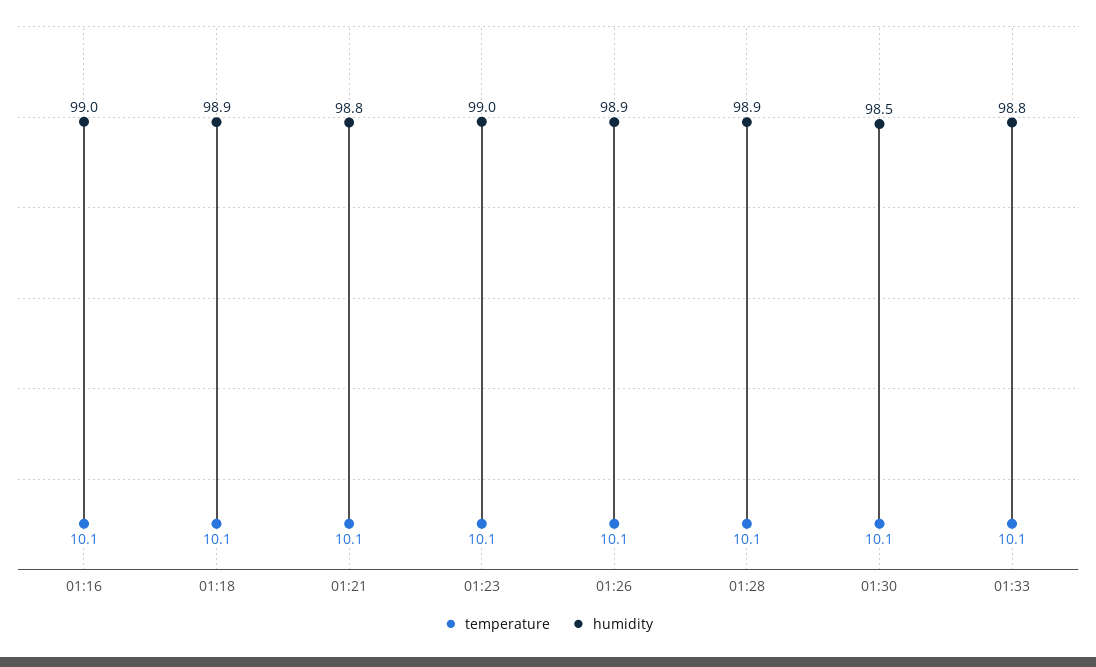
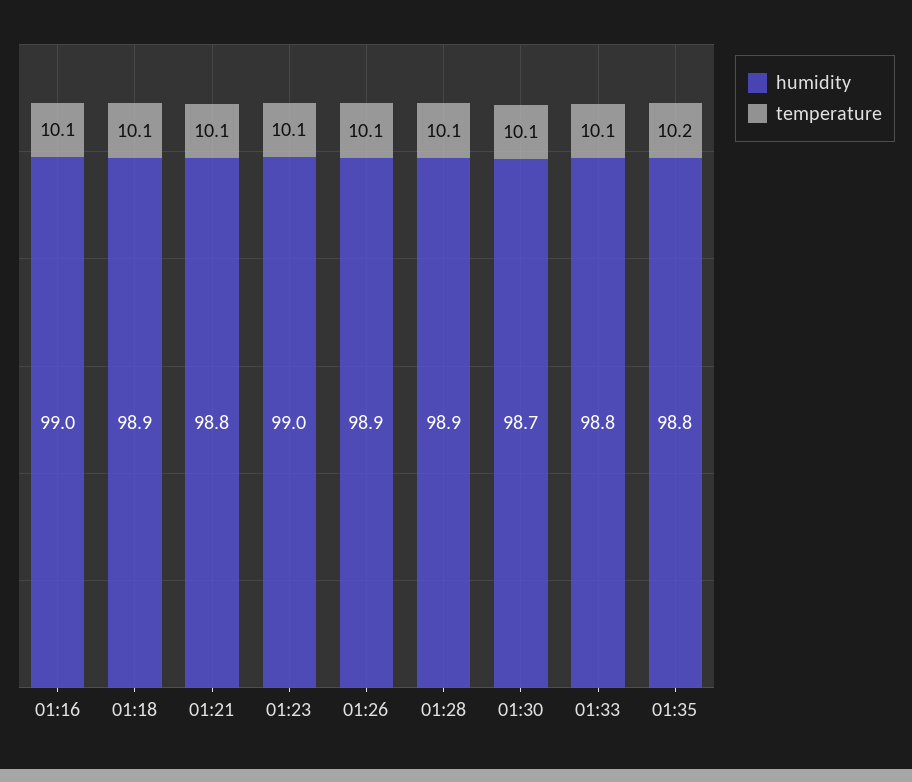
humidity, 01:30: 98.5 -> 98.7
humidity, 01:35: none -> 98.8
temperature, 01:35: none -> 10.2

